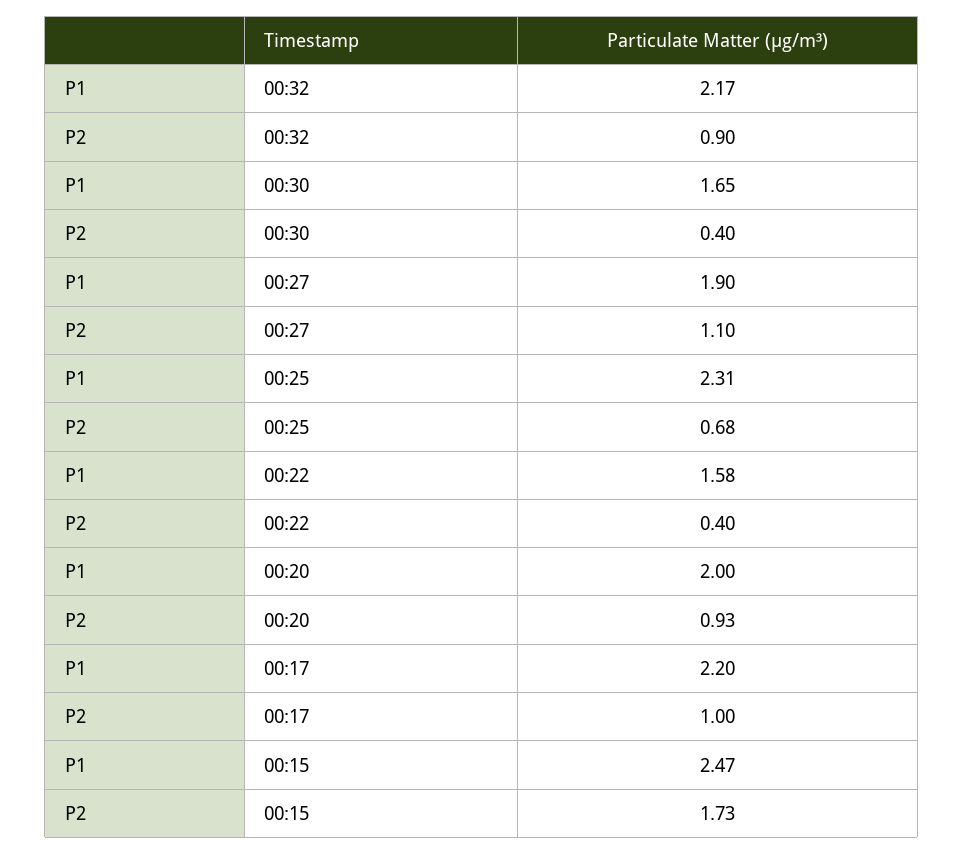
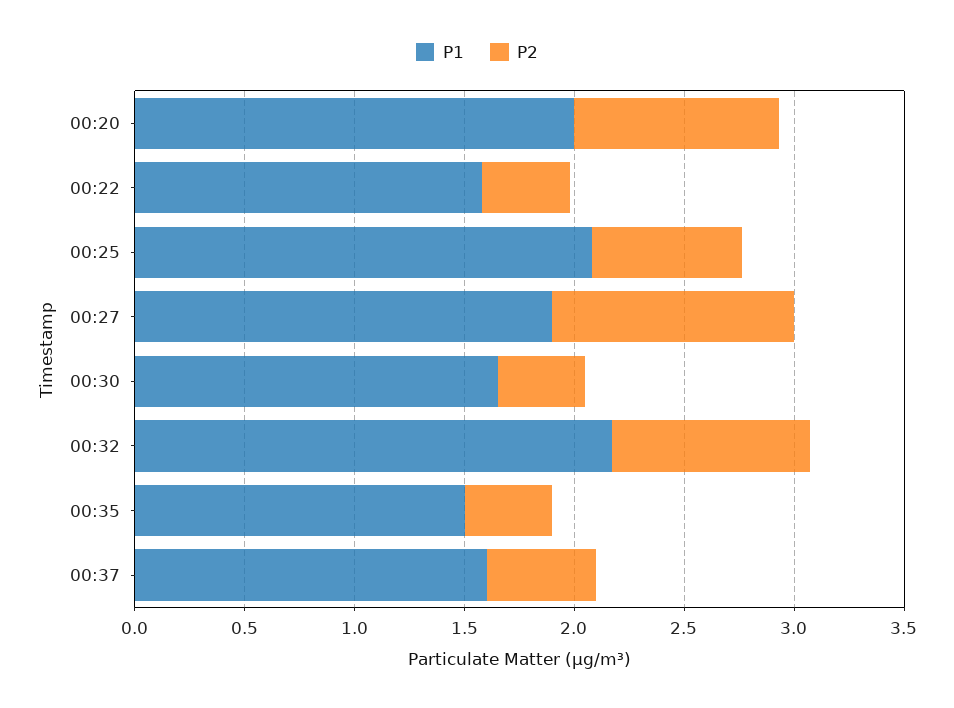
P1, 00:25: 2.31 -> 2.1
P1, 00:17: 2.2 -> none
P2, 00:17: 1 -> none
P1, 00:15: 2.47 -> none
P2, 00:15: 1.73 -> none
P1, 00:35: none -> 1.5
P2, 00:35: none -> 0.4
P1, 00:37: none -> 1.6
P2, 00:37: none -> 0.5

